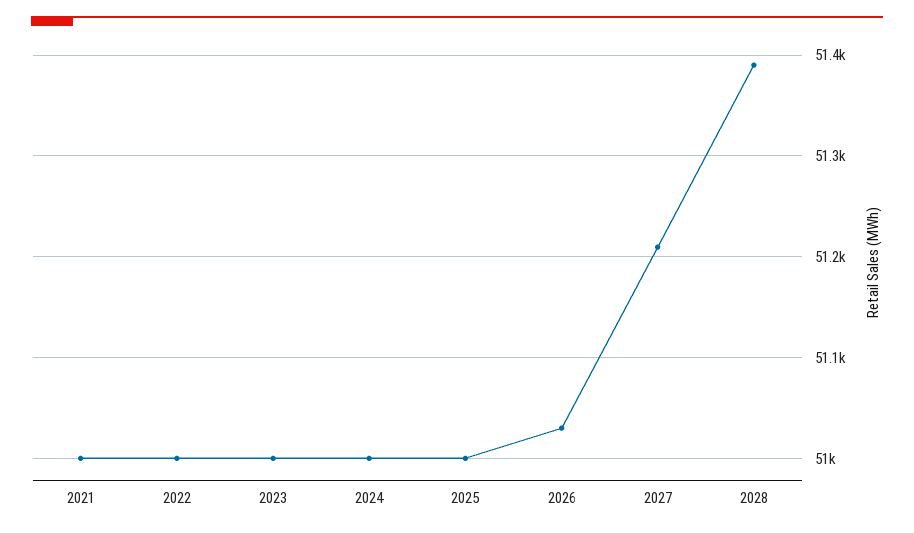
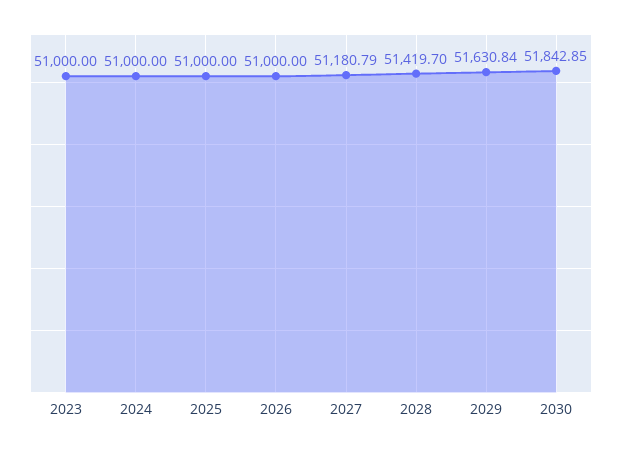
2021: 51000 -> none
2022: 51000 -> none
2026: 51030 -> 51000
2027: 51210 -> 51180.79
2028: 51390 -> 51419.7
2029: none -> 51630.84
2030: none -> 51842.85

